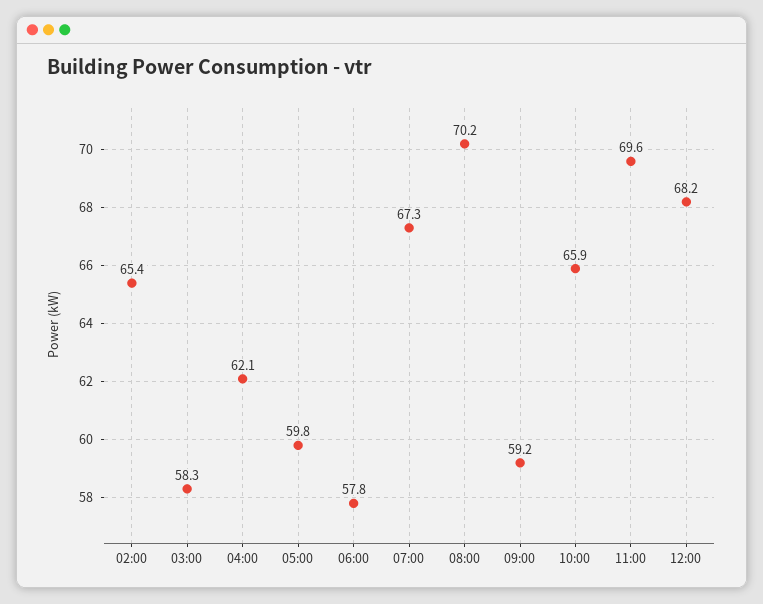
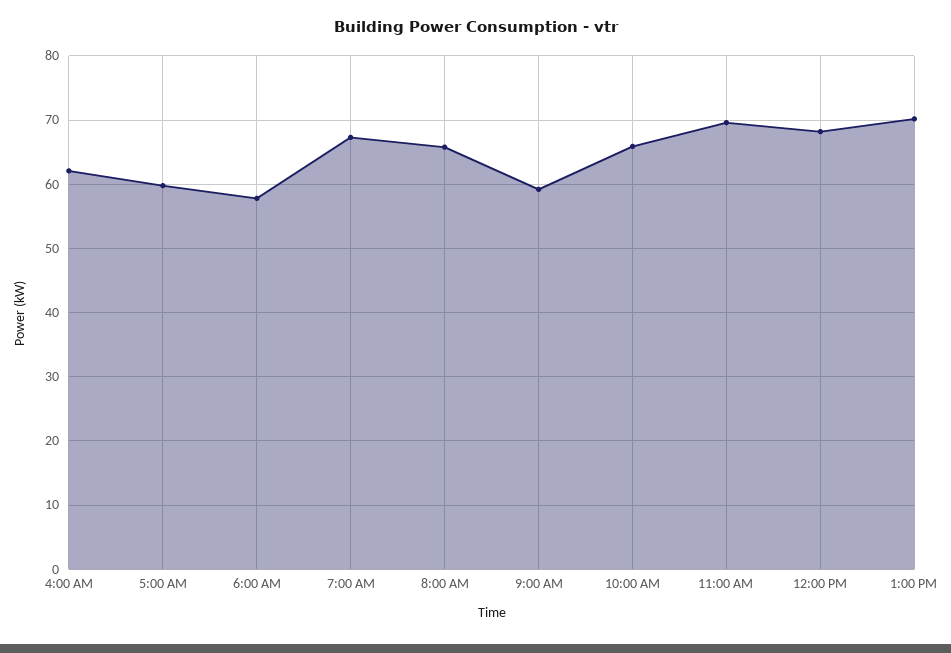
02:00: 65.4 -> none
03:00: 58.3 -> none
08:00: 70.2 -> 66
1:00 PM: none -> 70

